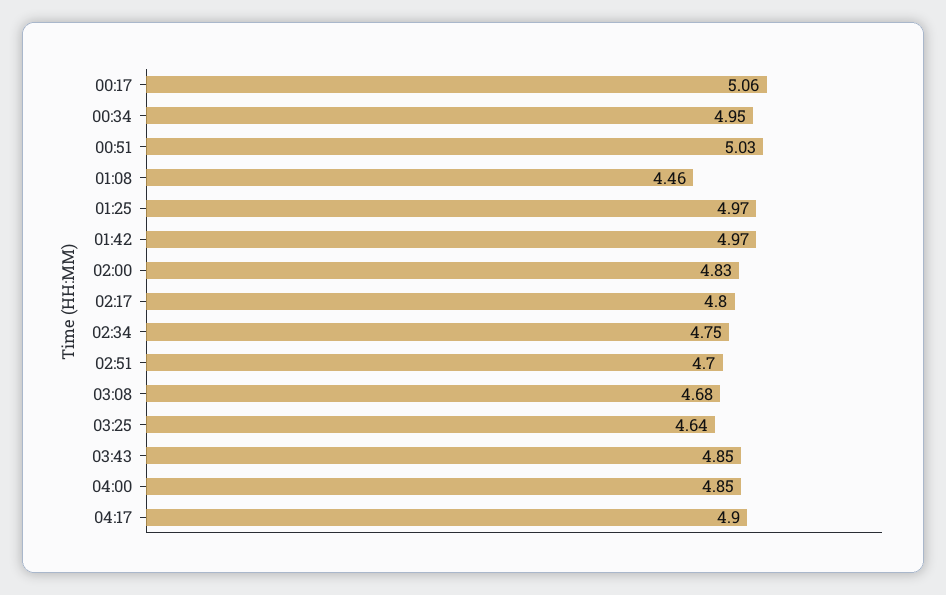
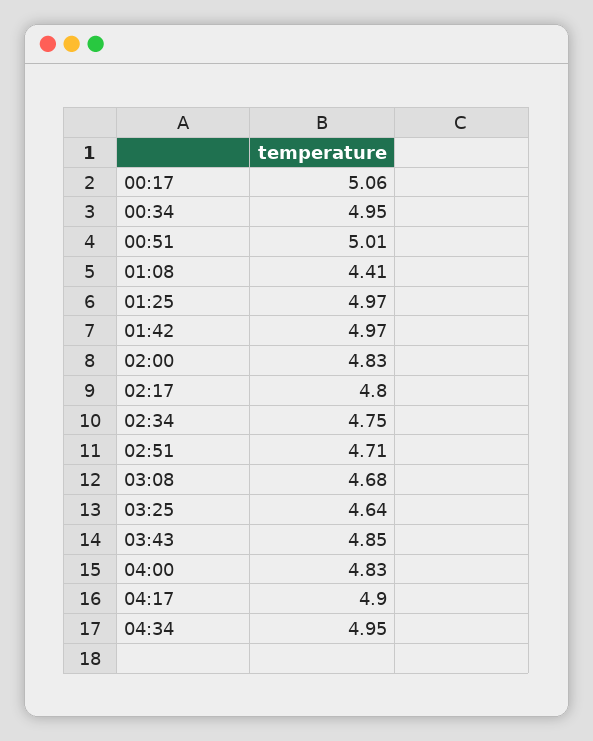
00:51: 5.03 -> 5.01
01:08: 4.46 -> 4.41
02:51: 4.7 -> 4.71
04:00: 4.85 -> 4.83
04:34: none -> 4.95

